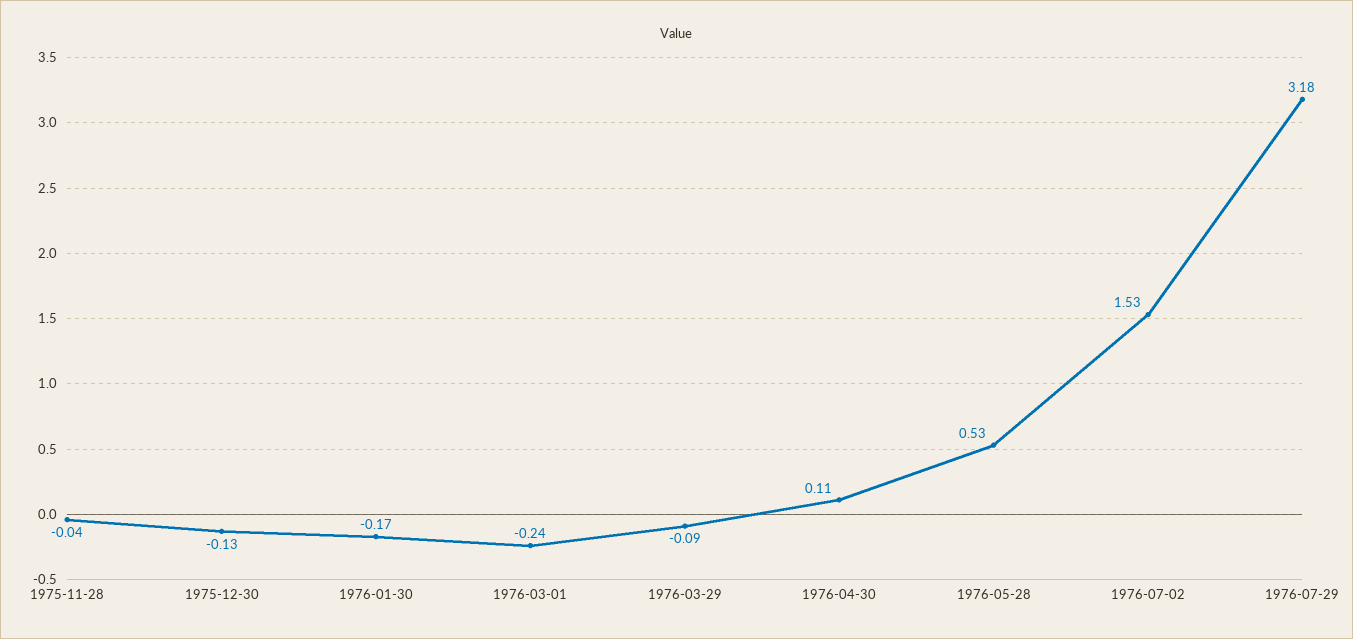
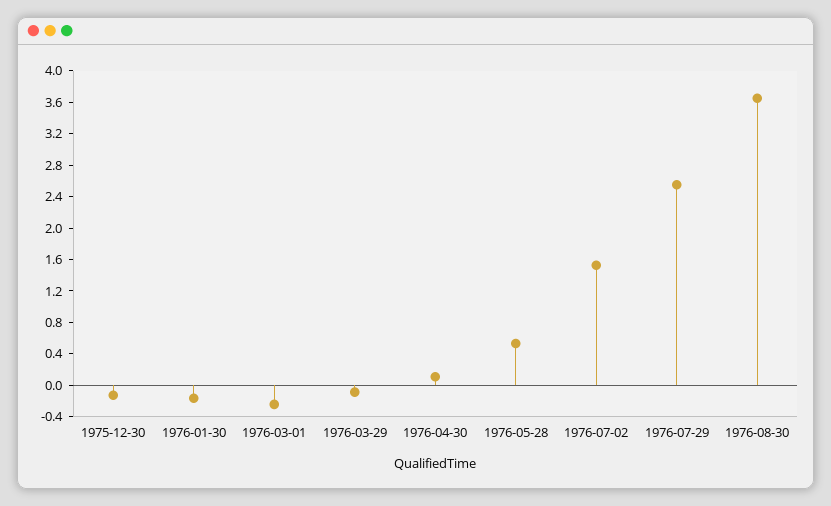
1975-11-28: -0.04 -> none
1976-07-29: 3.18 -> 2.6
1976-08-30: none -> 3.6

